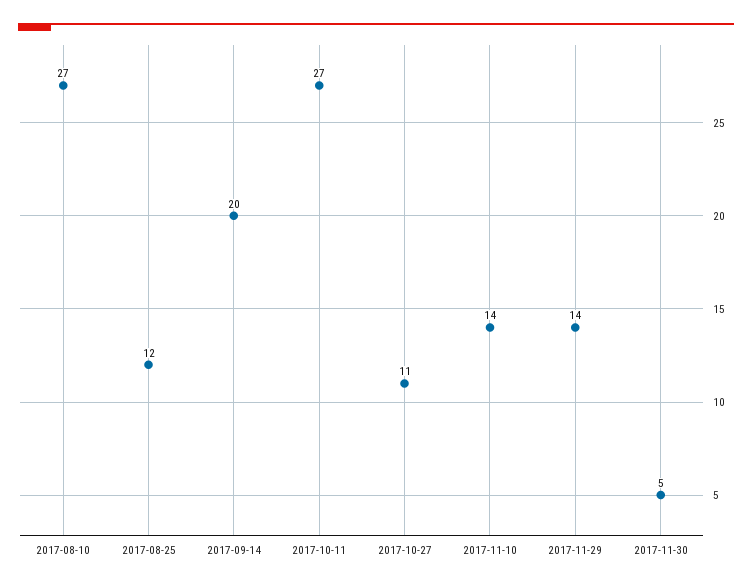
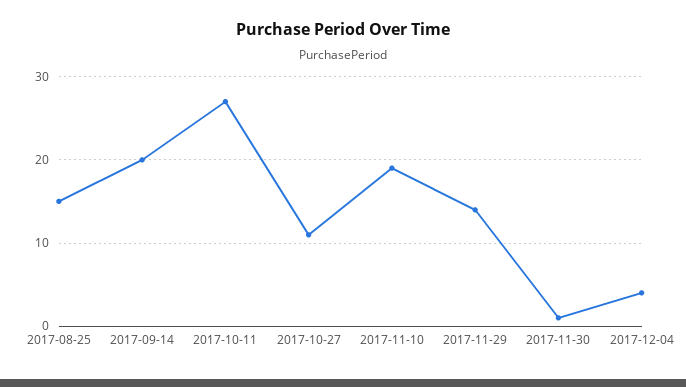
2017-08-10: 27 -> none
2017-08-25: 12 -> 15
2017-11-10: 14 -> 19
2017-11-30: 5 -> 1
2017-12-04: none -> 4

